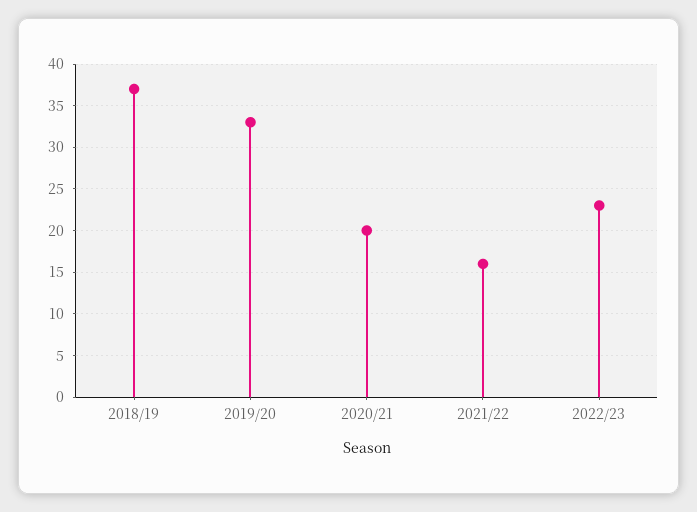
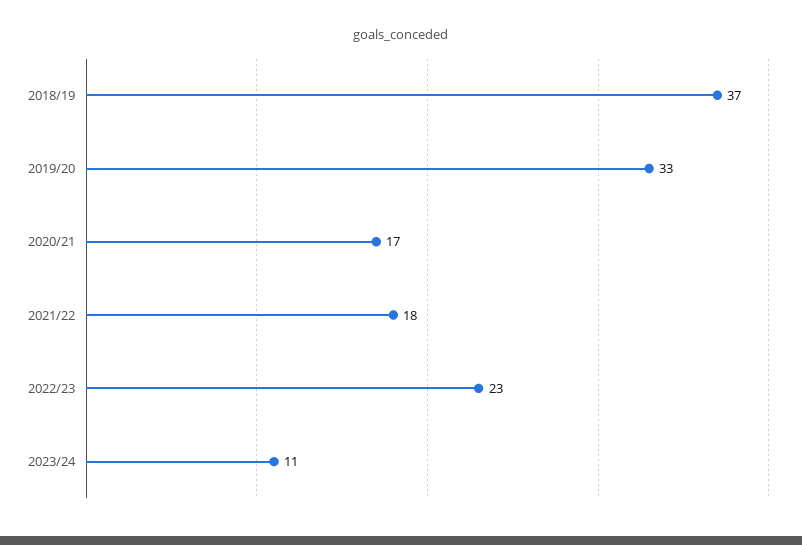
2020/21: 20 -> 17
2021/22: 16 -> 18
2023/24: none -> 11

